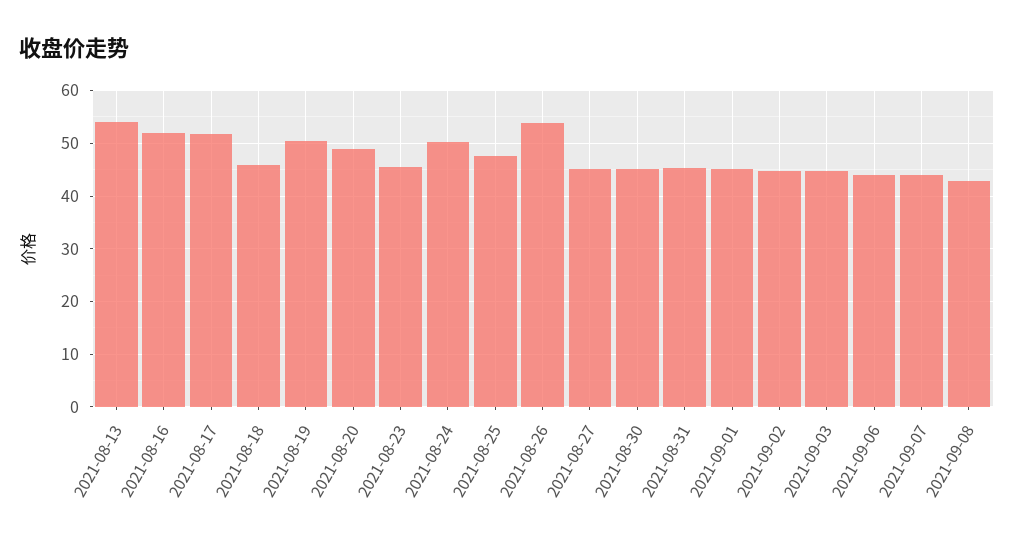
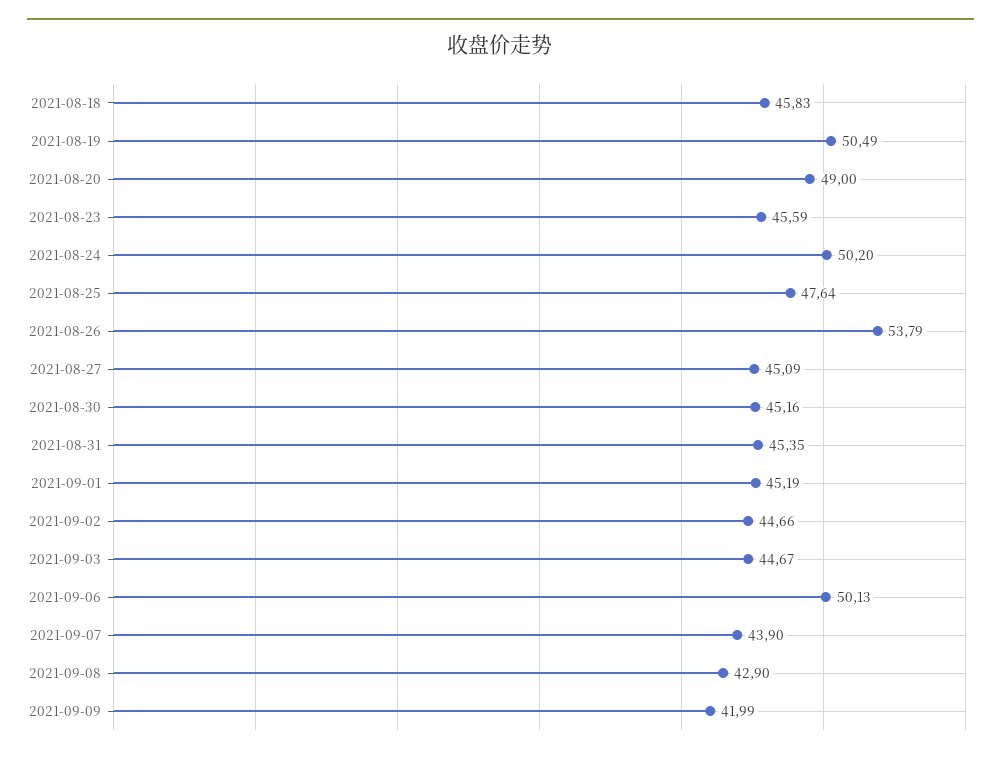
2021-08-13: 54 -> none
2021-08-16: 52 -> none
2021-08-17: 52 -> none
2021-09-06: 44 -> 50.13
2021-09-09: none -> 41.99

